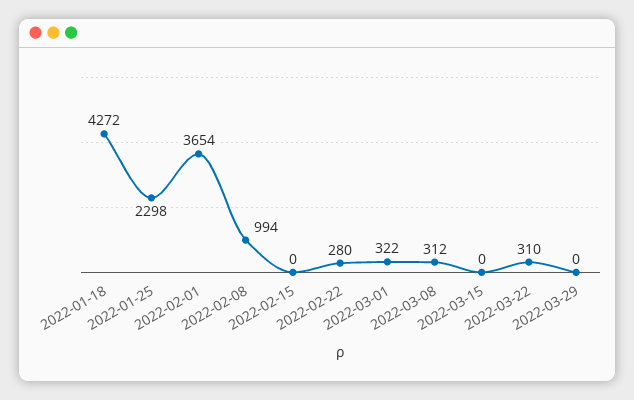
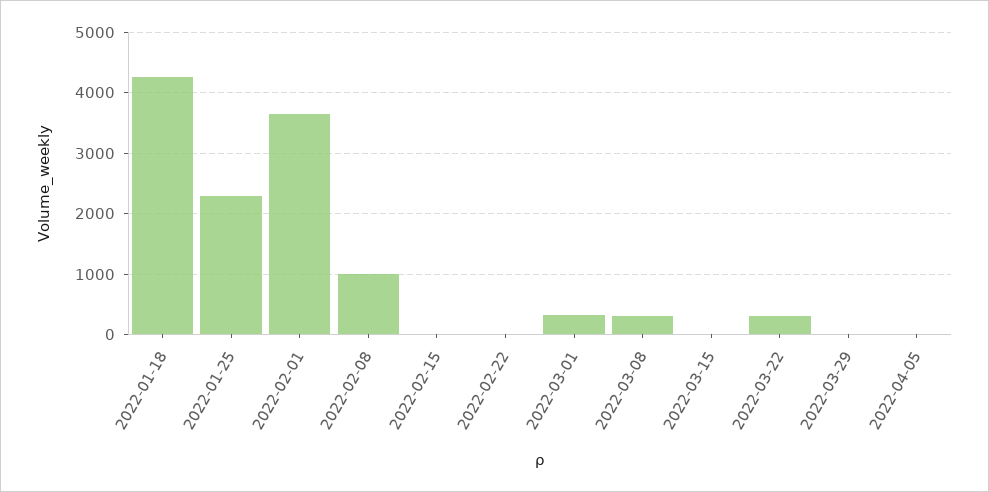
2022-02-22: 280 -> 0
2022-04-05: none -> 0

